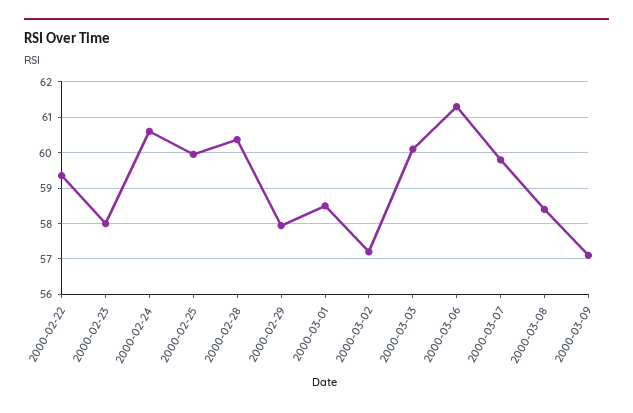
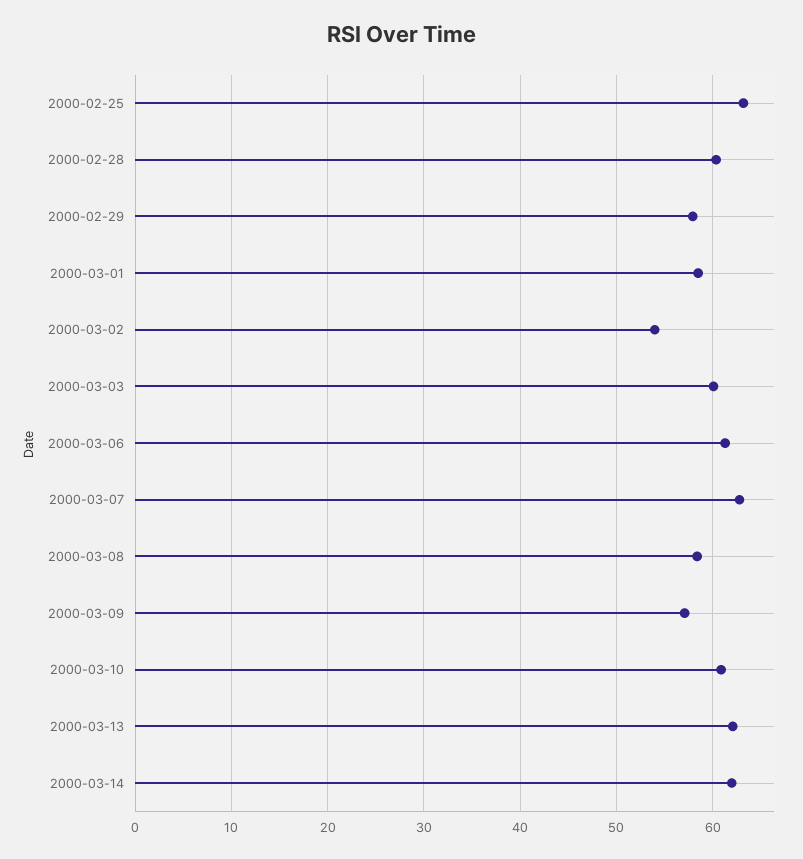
2000-02-22: 59.4 -> none
2000-02-23: 58 -> none
2000-02-24: 60.6 -> none
2000-02-25: 60 -> 63
2000-03-02: 57.2 -> 54
2000-03-07: 59.8 -> 63
2000-03-10: none -> 61
2000-03-13: none -> 62
2000-03-14: none -> 62

